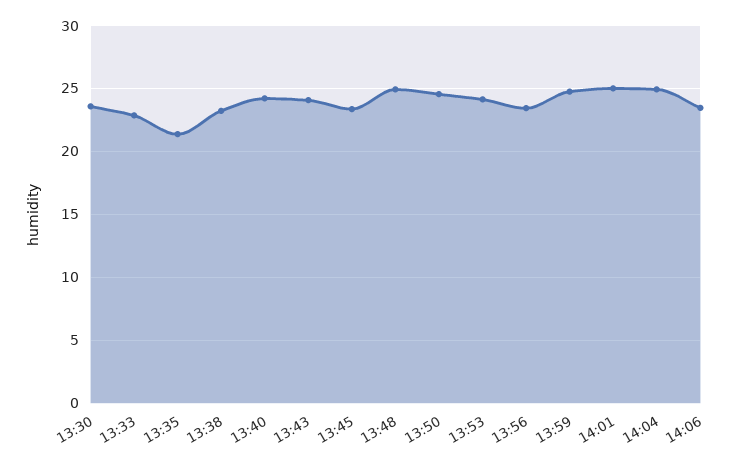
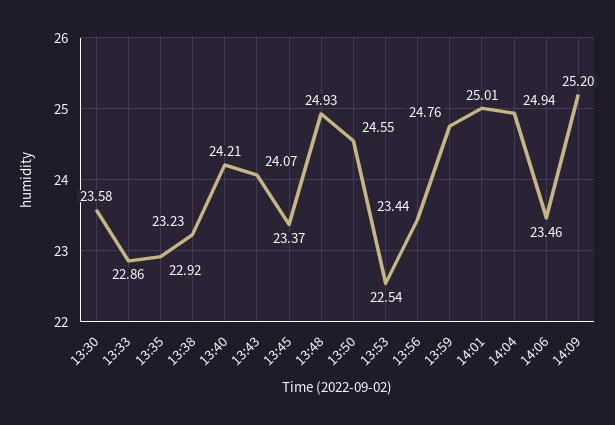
13:35: 21.5 -> 22.92
13:53: 24 -> 22.54
14:09: none -> 25.2

